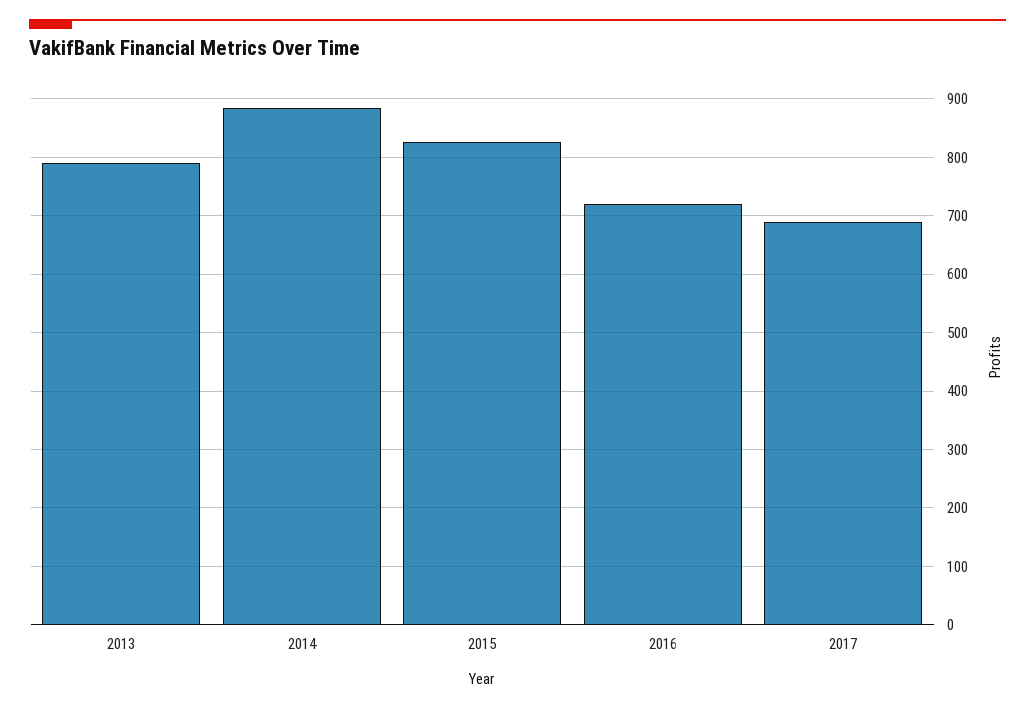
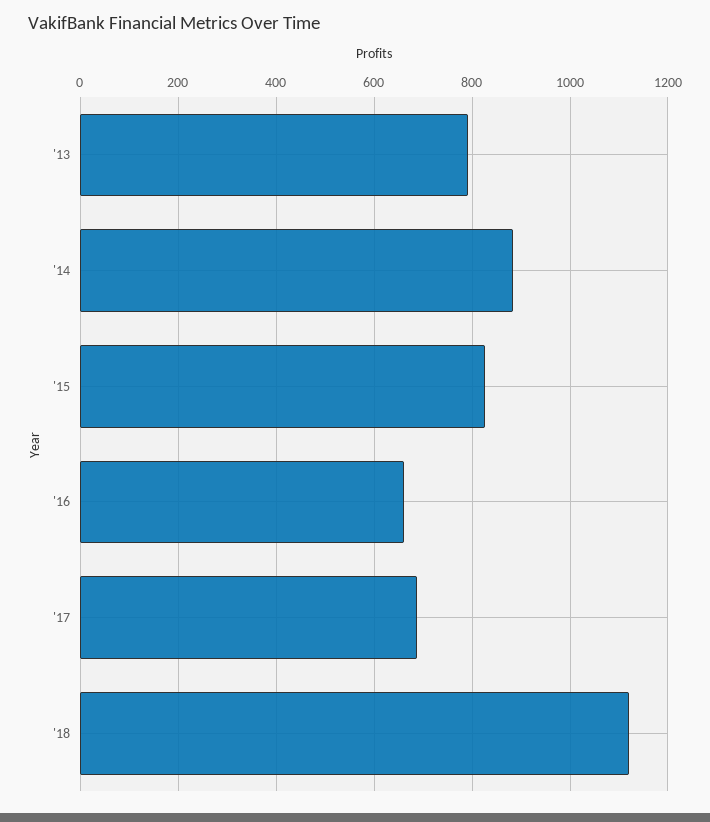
2016: 720 -> 660
'18: none -> 1120

